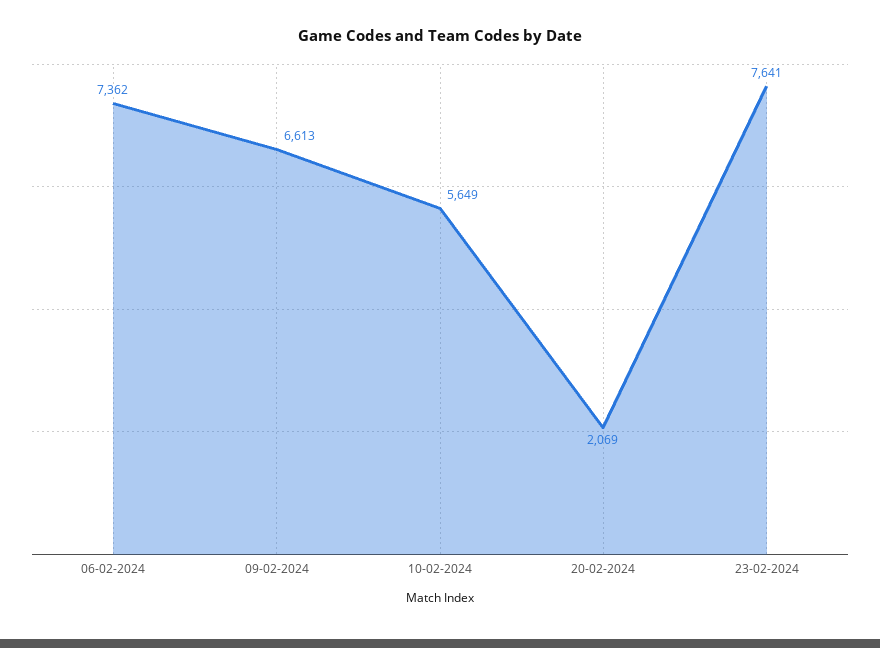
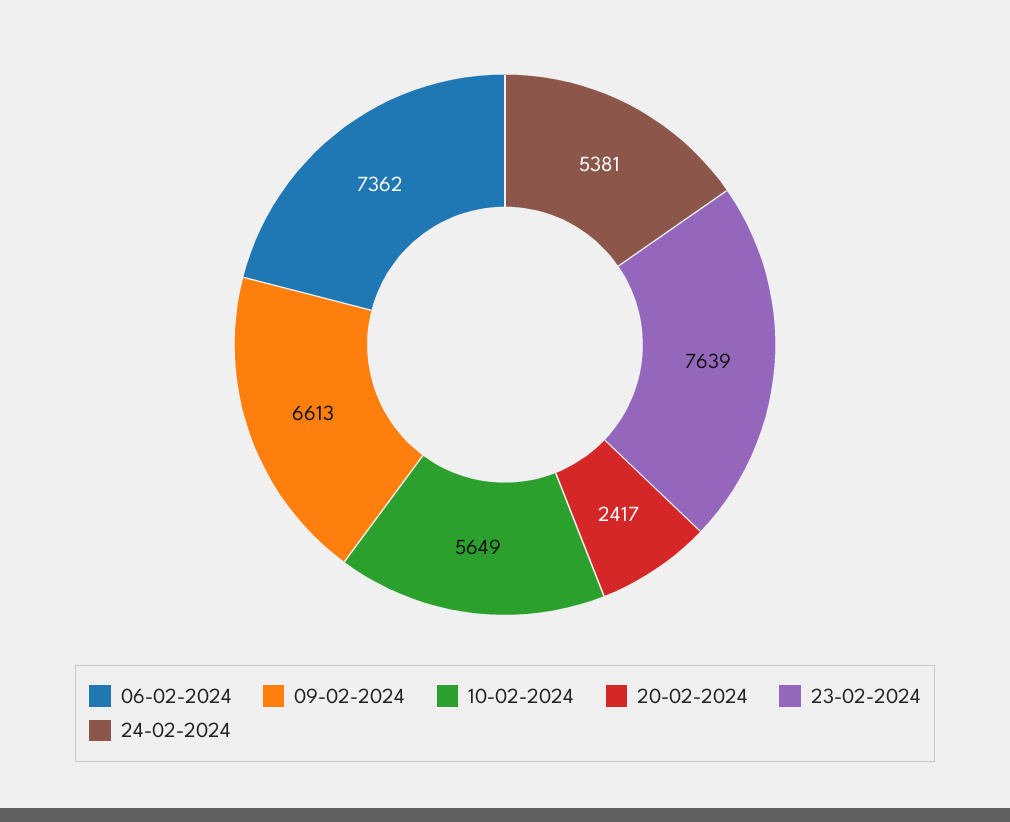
20-02-2024: 2069 -> 2417
23-02-2024: 7641 -> 7639
24-02-2024: none -> 5381

